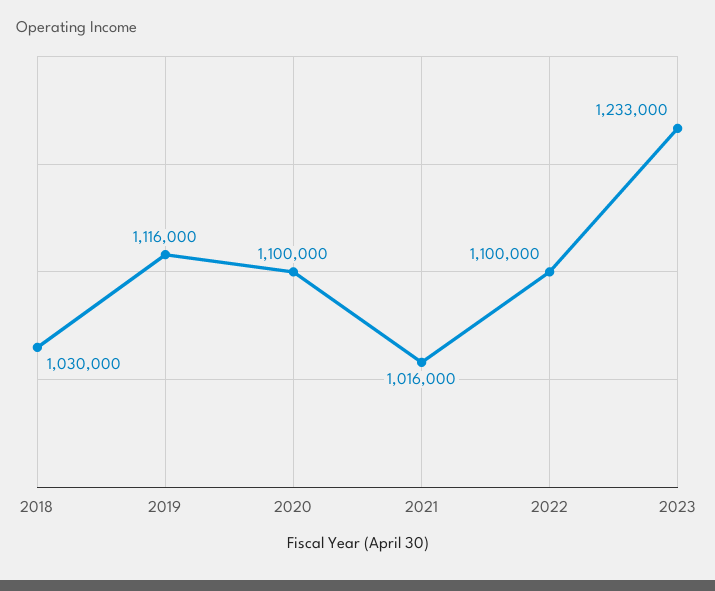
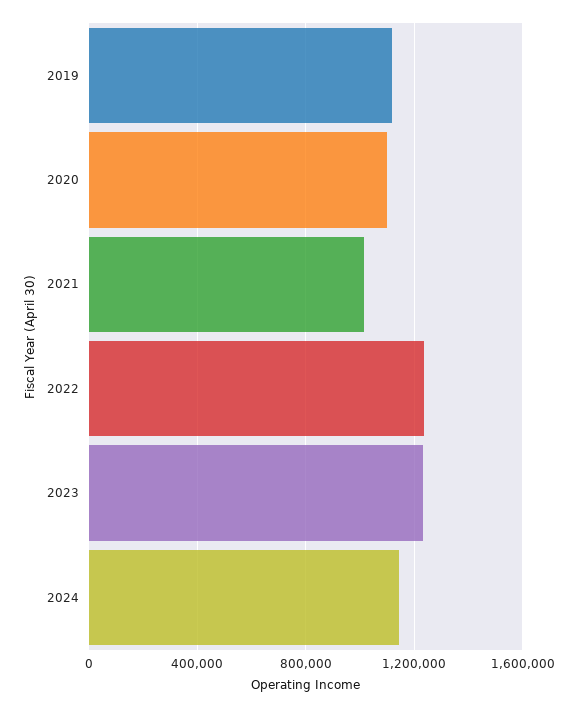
2018: 1030000 -> none
2022: 1100000 -> 1250000
2024: none -> 1150000

